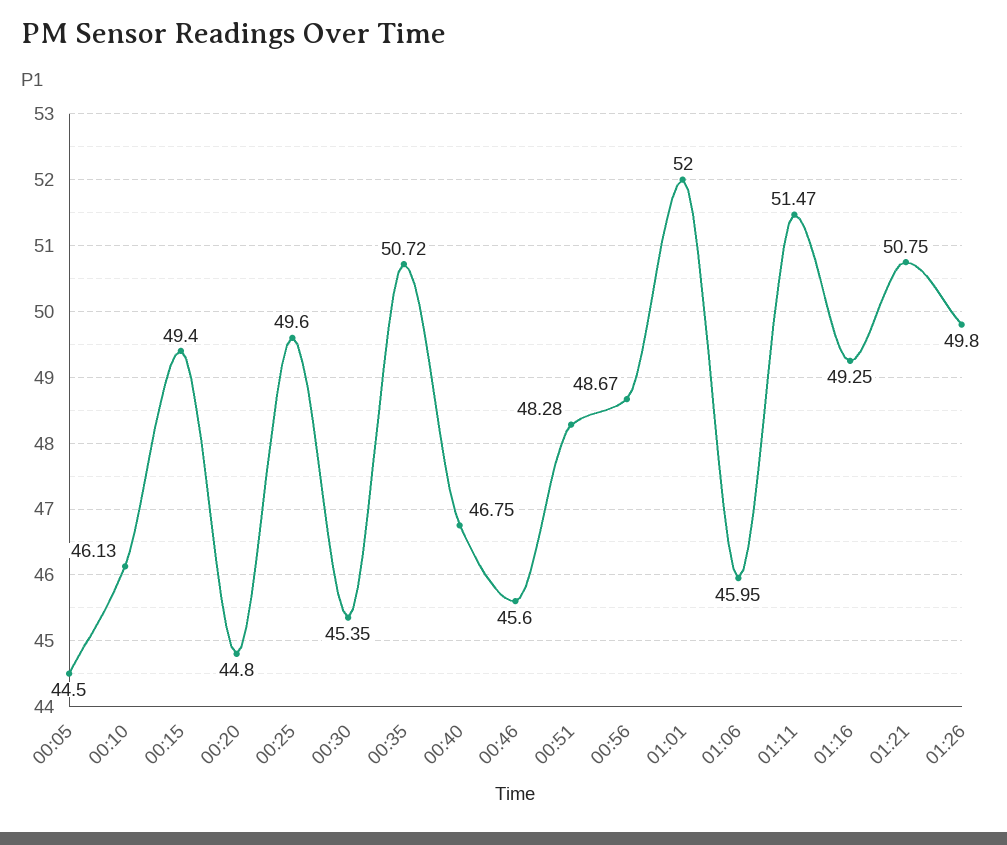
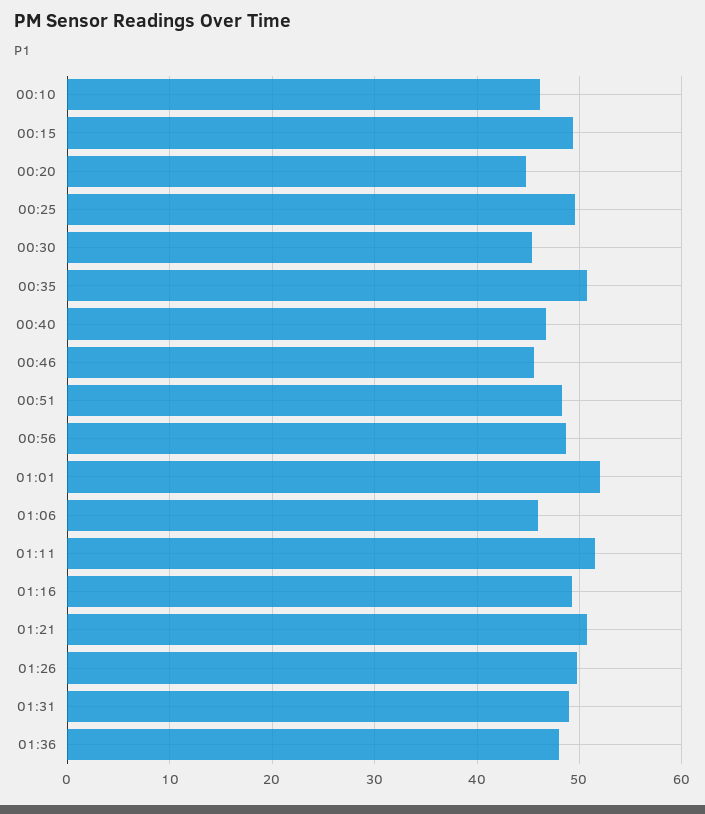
00:05: 44.5 -> none
01:31: none -> 49
01:36: none -> 48

